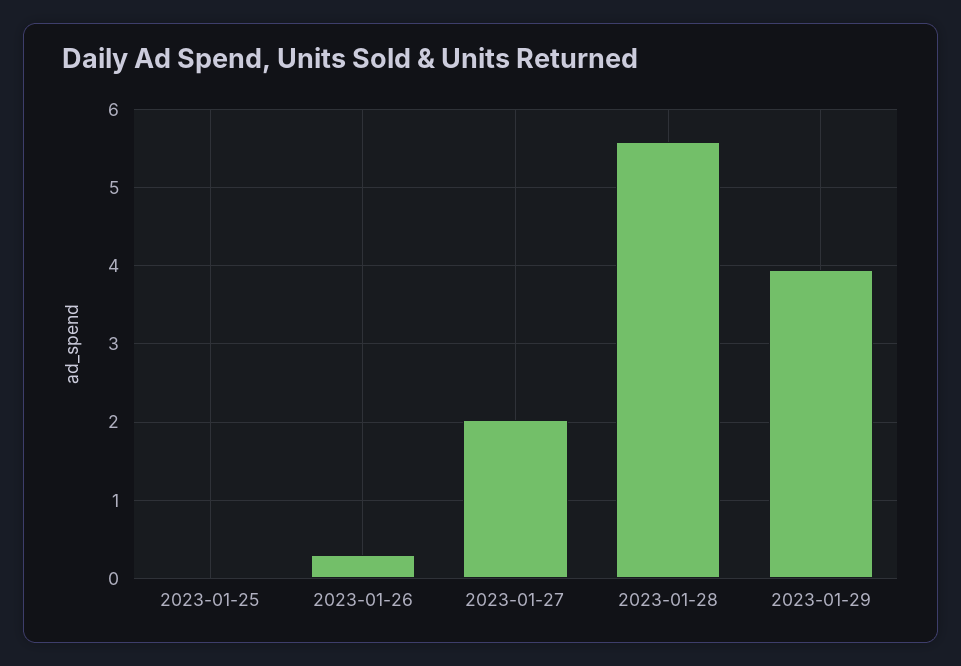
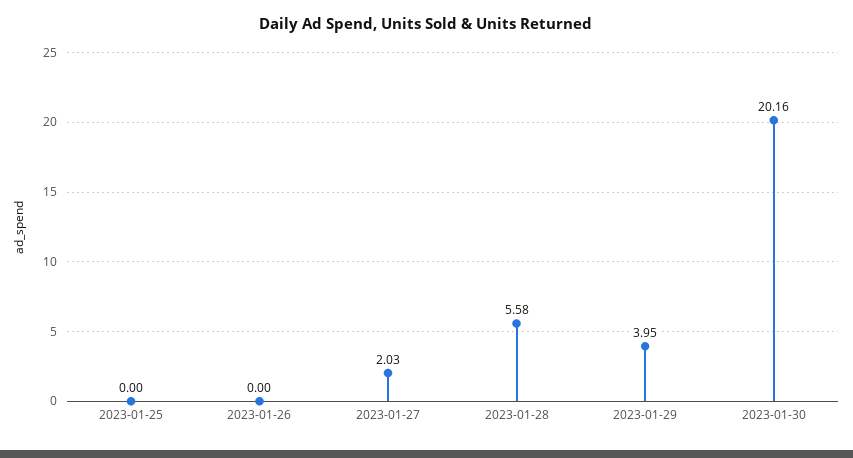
2023-01-26: 0.3 -> 0
2023-01-30: none -> 20.16

